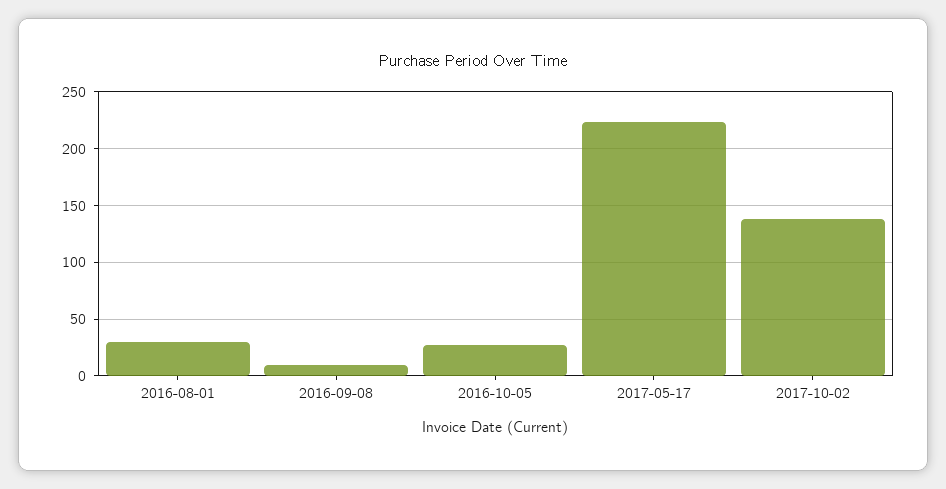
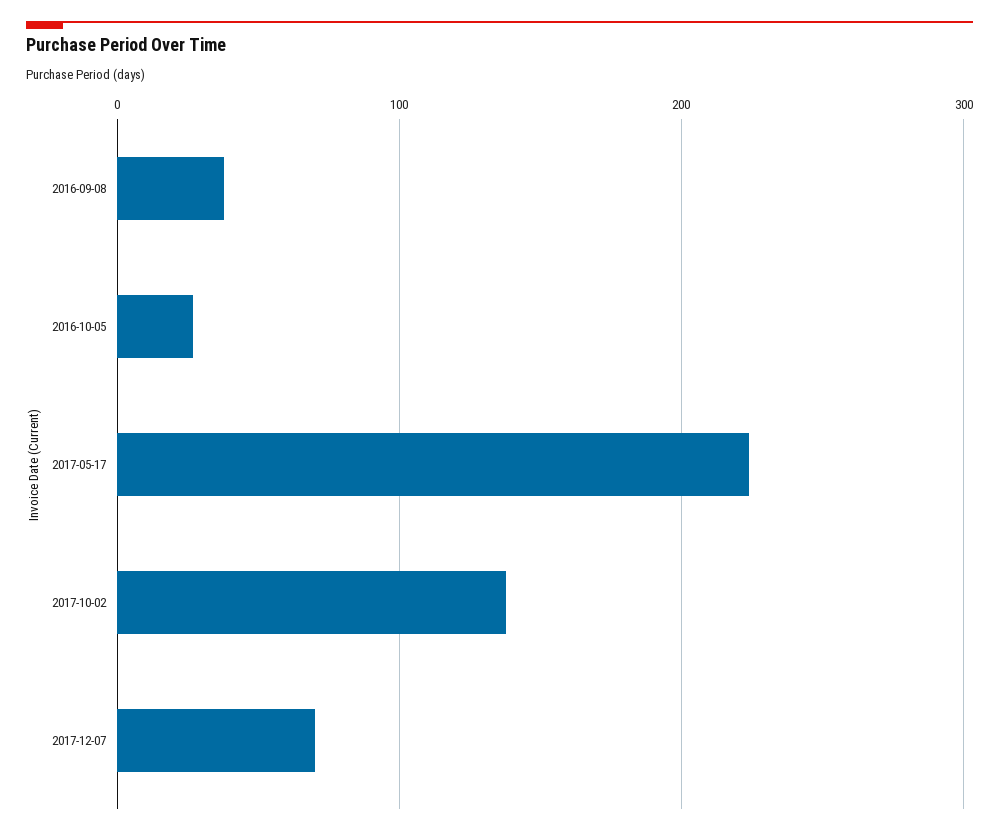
2016-08-01: 30 -> none
2016-09-08: 10 -> 40
2017-12-07: none -> 70

